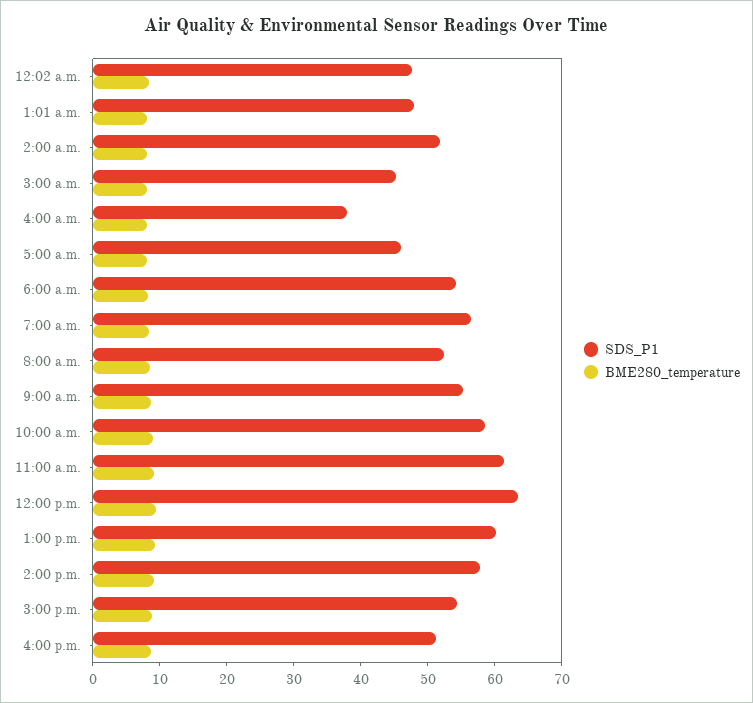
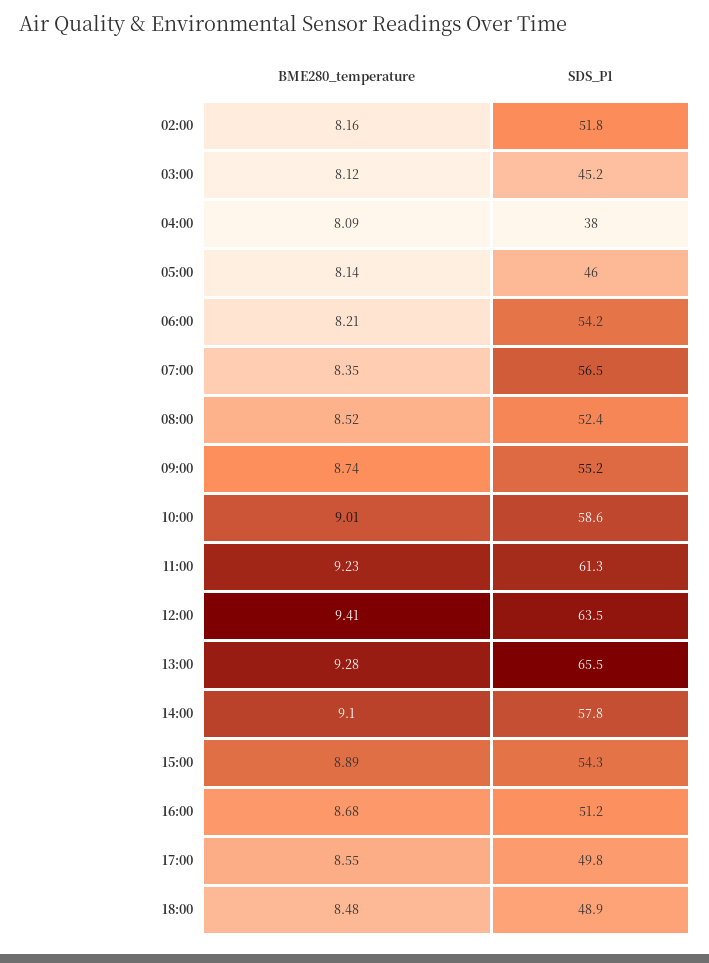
SDS_P1, 12:02 a.m.: 48 -> none
BME280_temperature, 12:02 a.m.: 8 -> none
SDS_P1, 1:01 a.m.: 48 -> none
BME280_temperature, 1:01 a.m.: 8 -> none
SDS_P1, 1:00 p.m.: 60 -> 65.5
BME280_temperature, 17:00: none -> 8.55
SDS_P1, 17:00: none -> 49.8
BME280_temperature, 18:00: none -> 8.48
SDS_P1, 18:00: none -> 48.9

